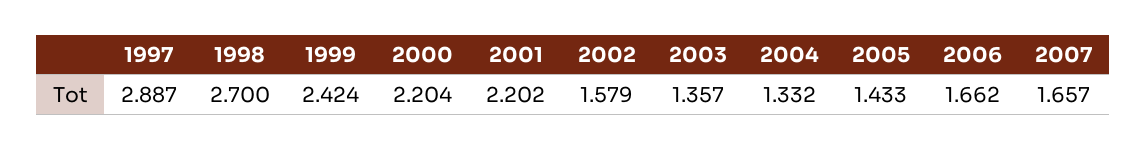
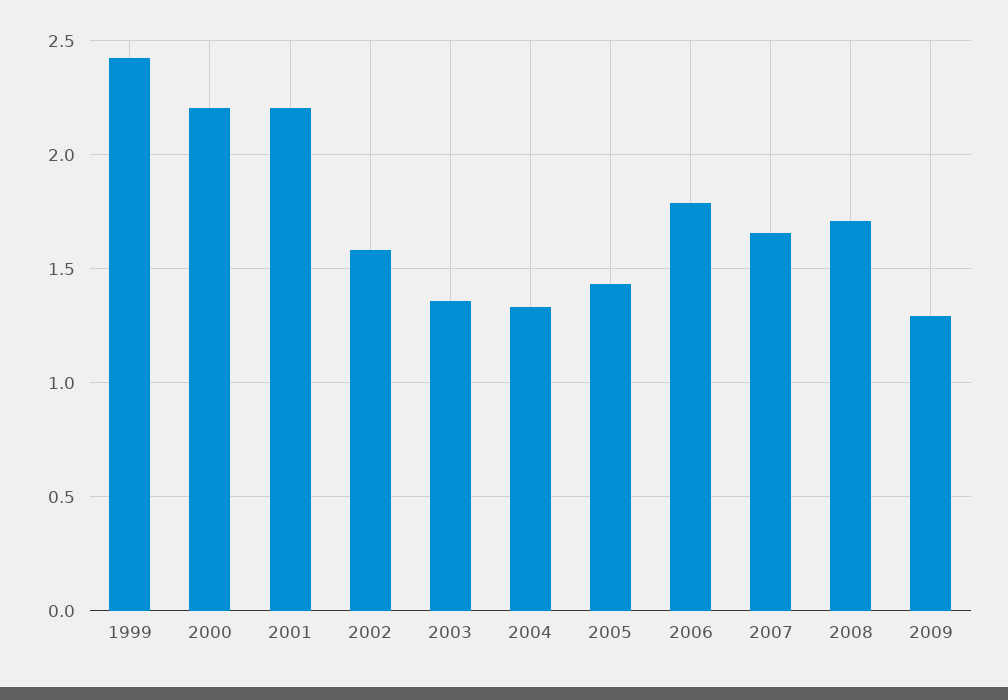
1997: 2.887 -> none
1998: 2.7 -> none
2006: 1.662 -> 1.8
2008: none -> 1.7
2009: none -> 1.3

